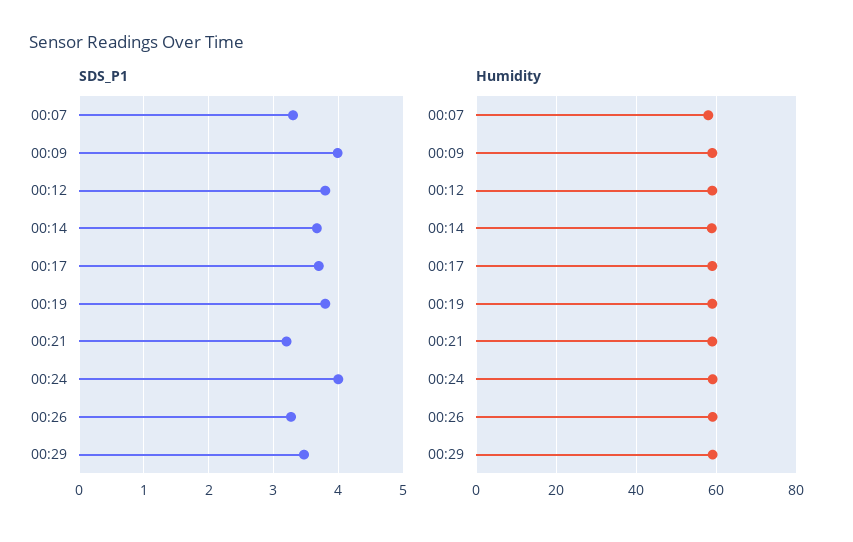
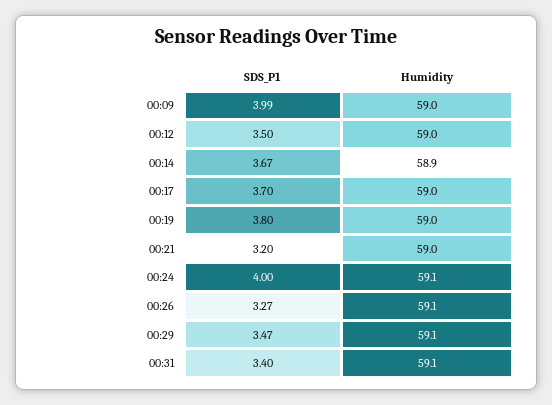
SDS_P1, 00:07: 3.3 -> none
SDS_P1, 00:12: 3.8 -> 3.5
Humidity, 00:07: 58 -> none
SDS_P1, 00:31: none -> 3.4
Humidity, 00:31: none -> 59.1

